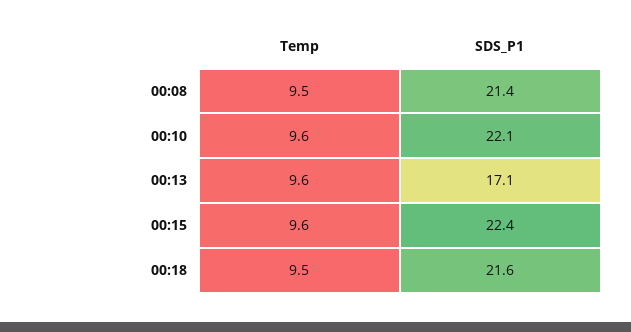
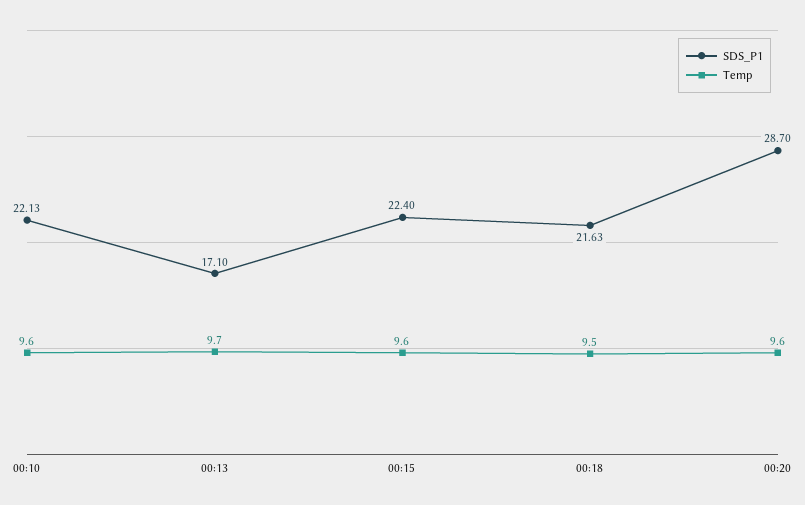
Temp, 00:08: 9.5 -> none
SDS_P1, 00:08: 21.4 -> none
Temp, 00:13: 9.6 -> 9.7
SDS_P1, 00:20: none -> 28.7
Temp, 00:20: none -> 9.6

